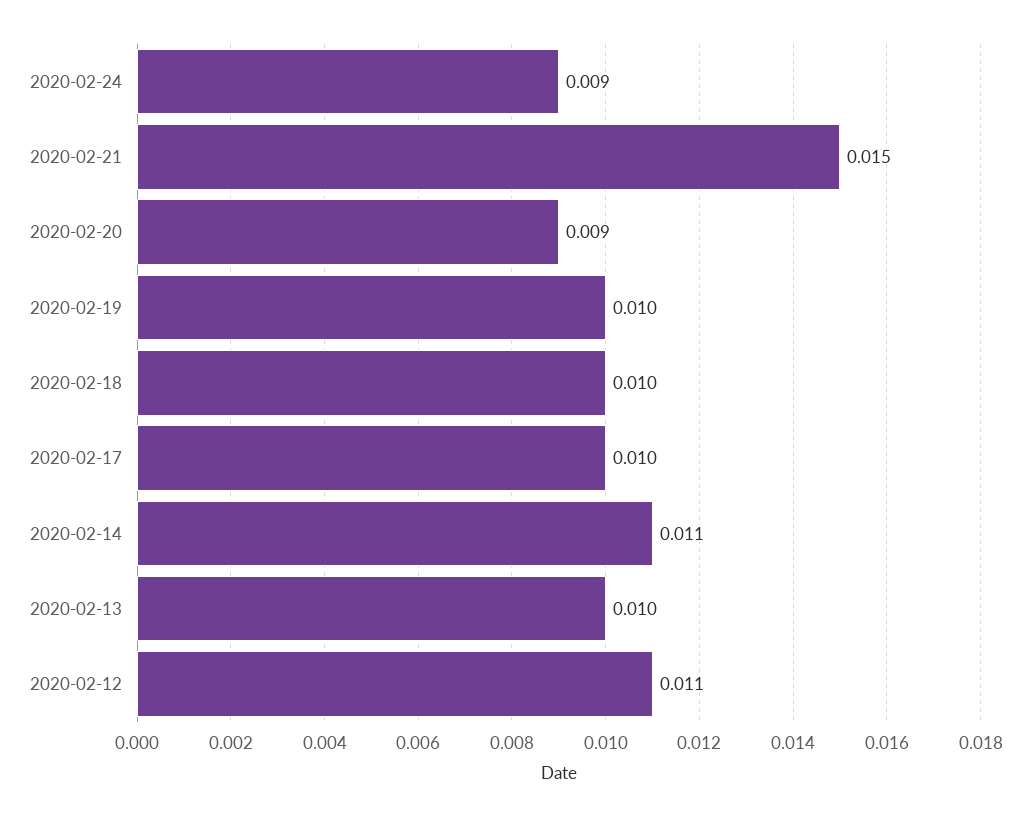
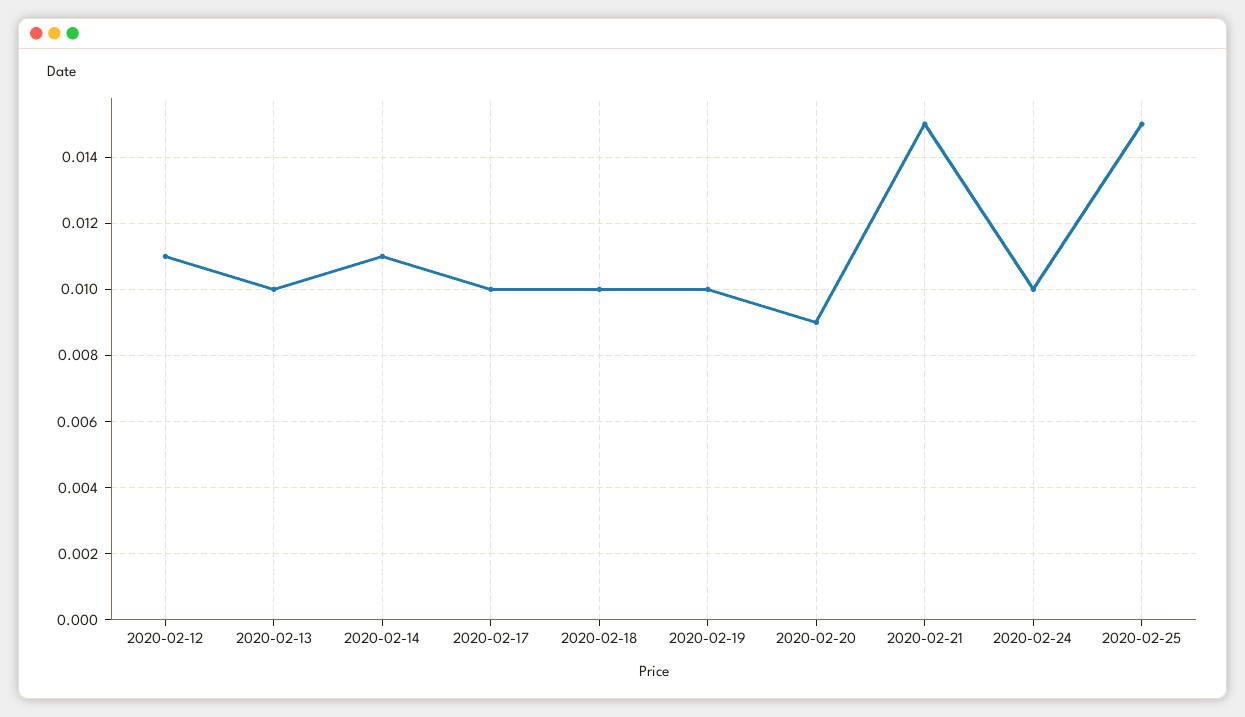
2020-02-24: 0.009 -> 0.01
2020-02-25: none -> 0.015

